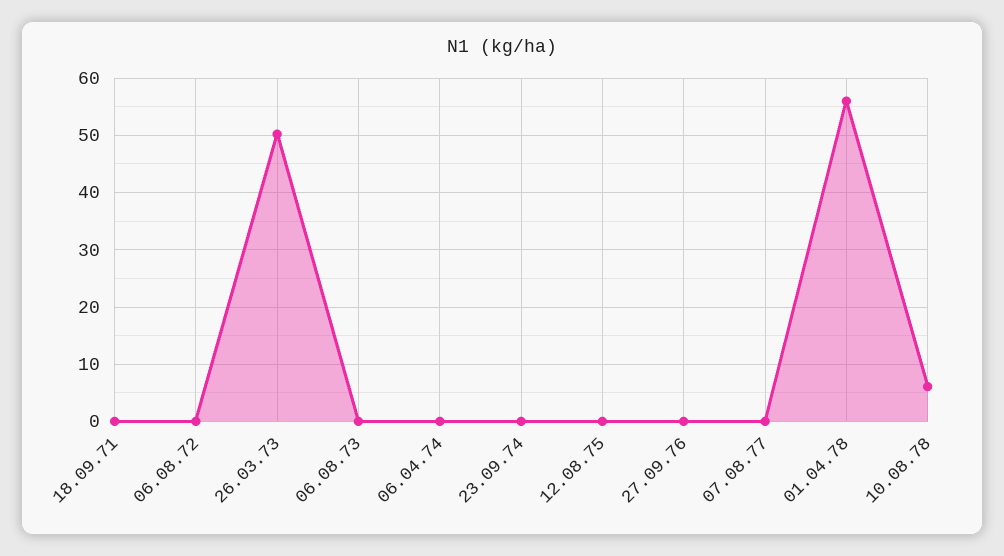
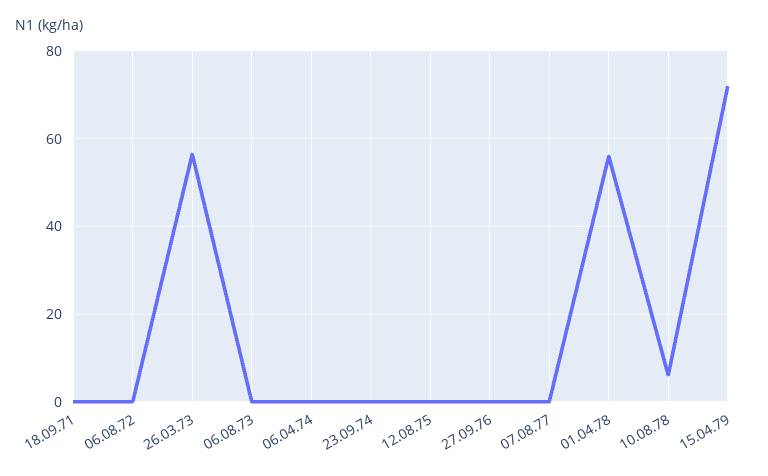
26.03.73: 50 -> 56
15.04.79: none -> 72

